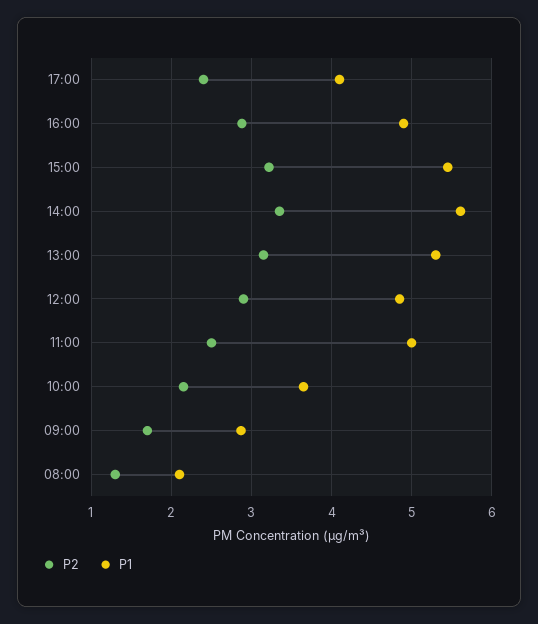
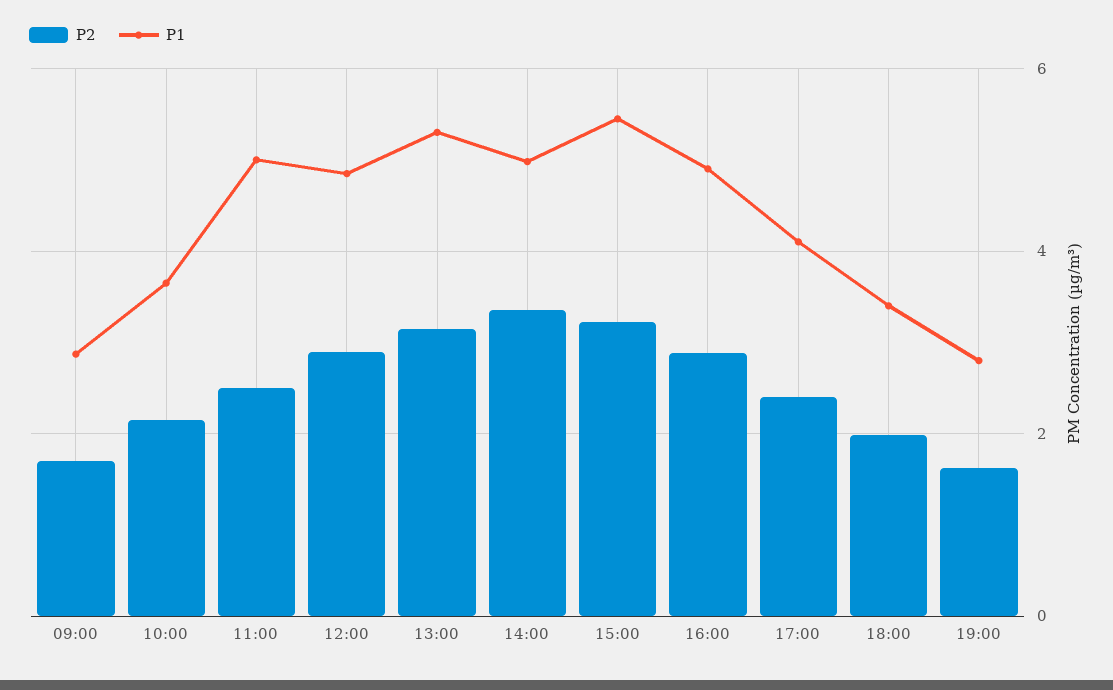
P1, 14:00: 5.6 -> 5
P2, 08:00: 1.3 -> none
P1, 08:00: 2.1 -> none
P2, 18:00: none -> 2
P1, 18:00: none -> 3.4
P2, 19:00: none -> 1.6
P1, 19:00: none -> 2.8

